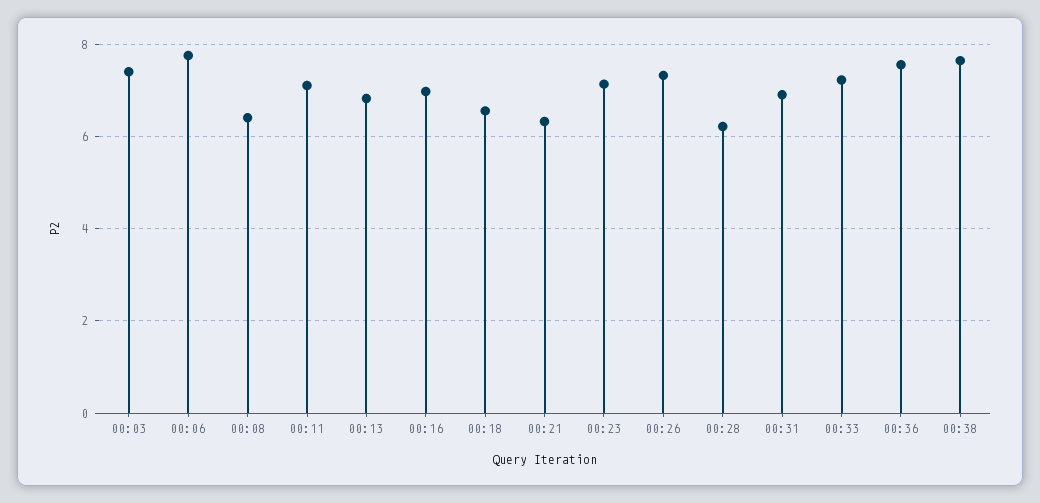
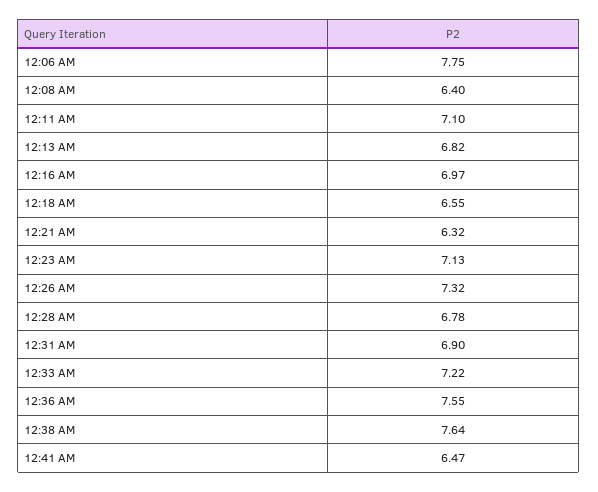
00:03: 7.4 -> none
00:28: 6.2 -> 6.78
12:41 AM: none -> 6.47

